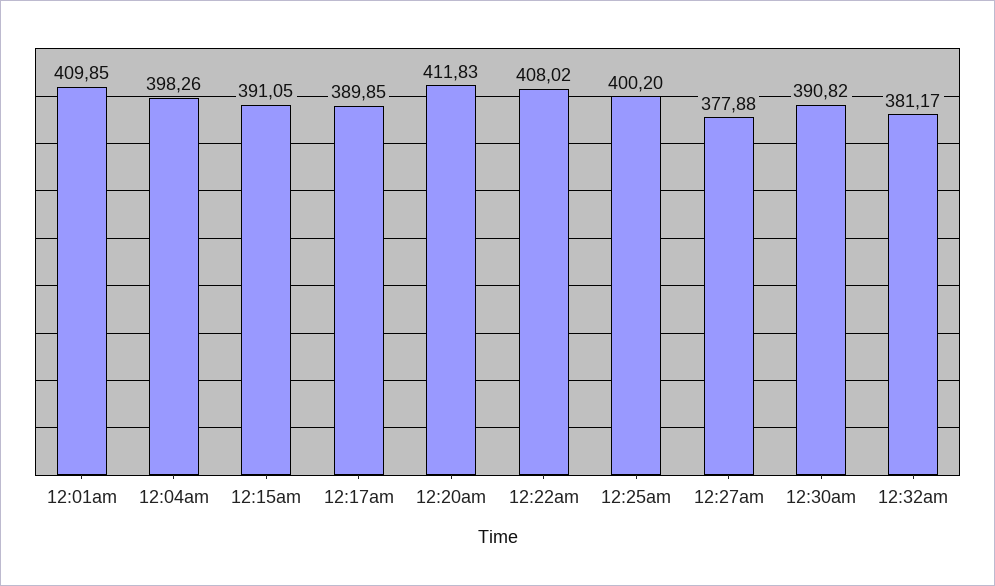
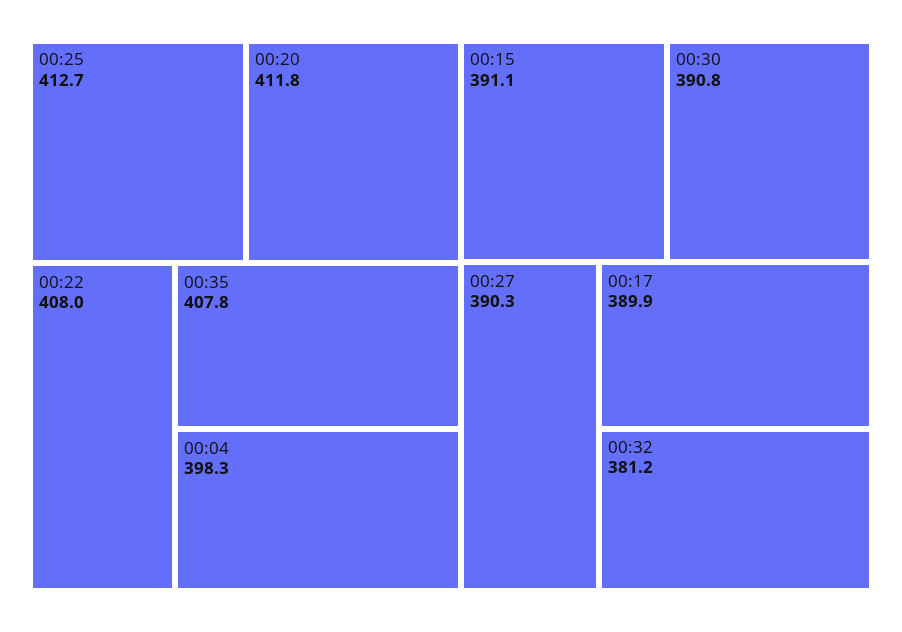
12:01am: 409.85 -> none
12:25am: 400.2 -> 412.7
12:27am: 377.88 -> 390.3
00:35: none -> 407.8

